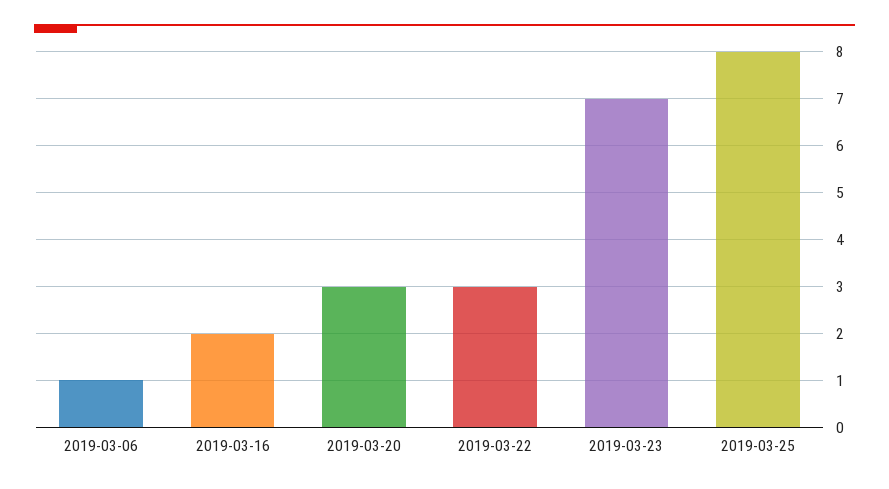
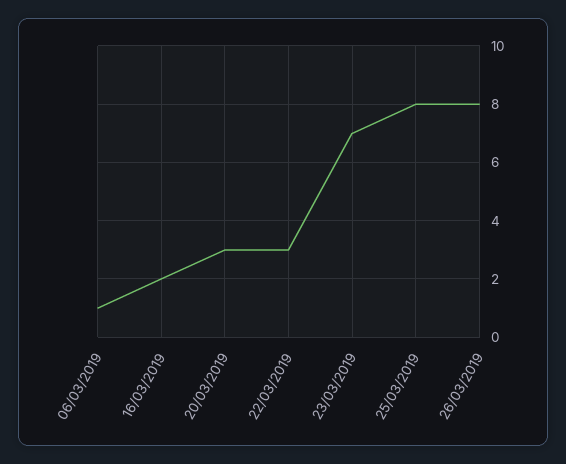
26/03/2019: none -> 8

